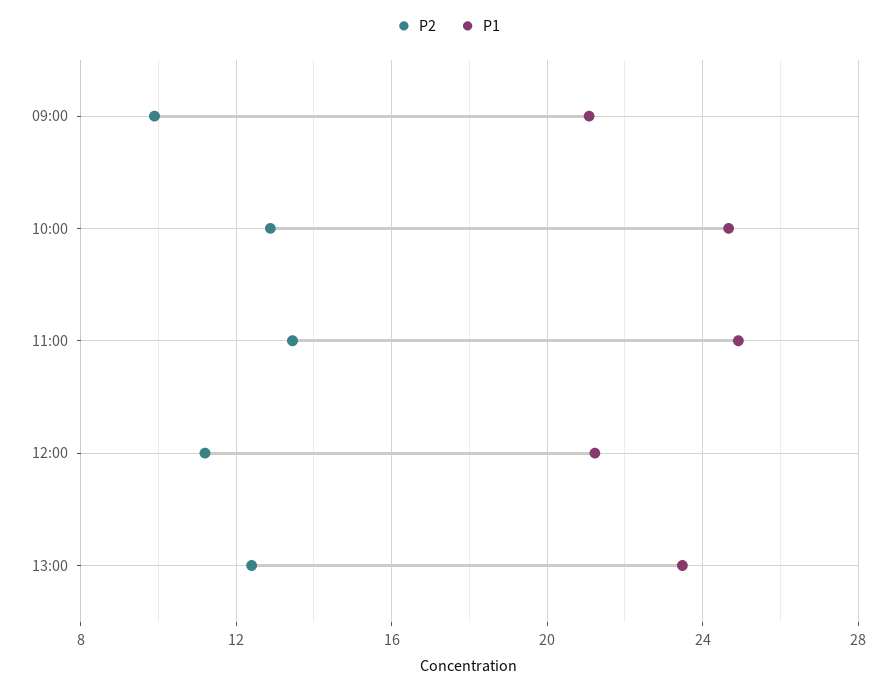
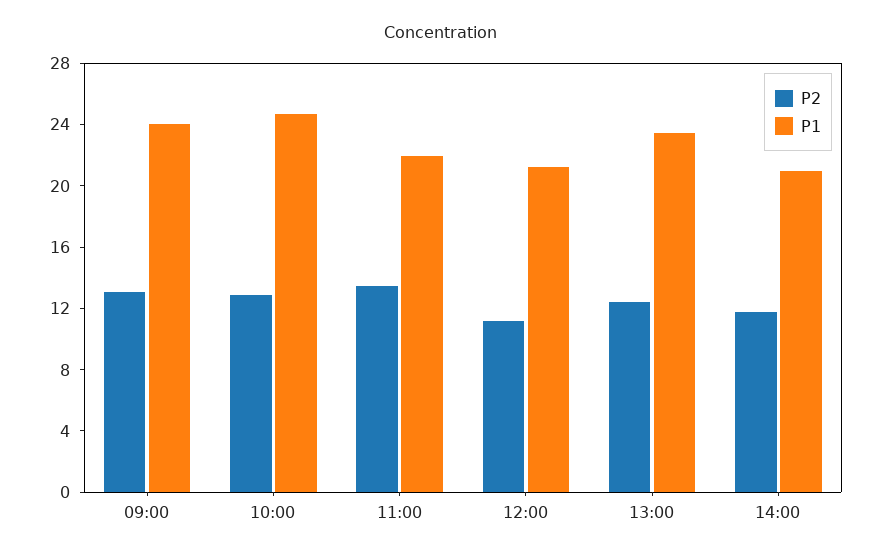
P2, 09:00: 10 -> 13
P1, 09:00: 21 -> 24
P1, 11:00: 25 -> 22
P2, 14:00: none -> 12
P1, 14:00: none -> 21

